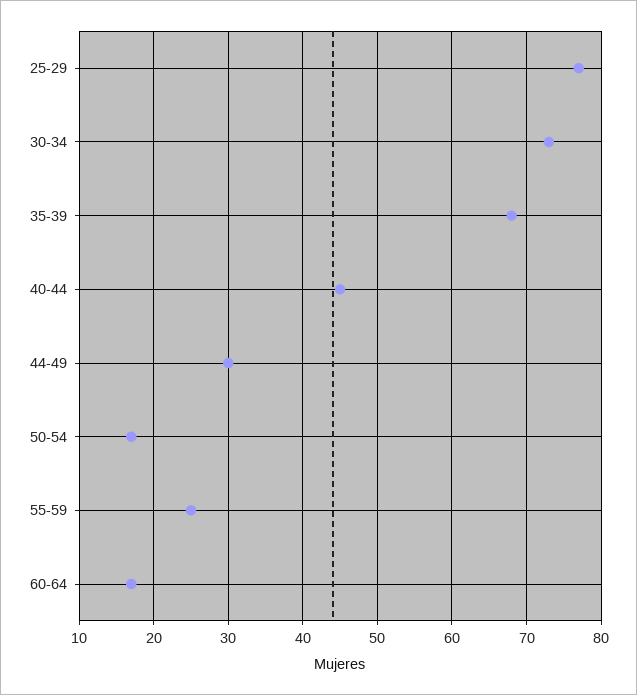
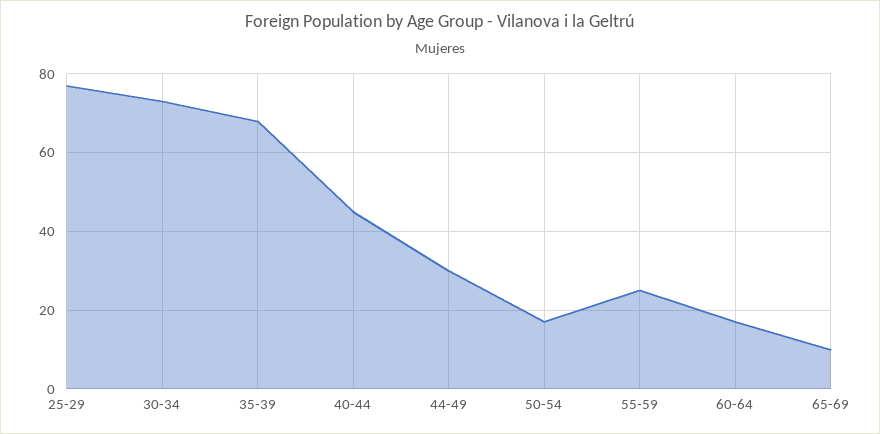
65-69: none -> 10

